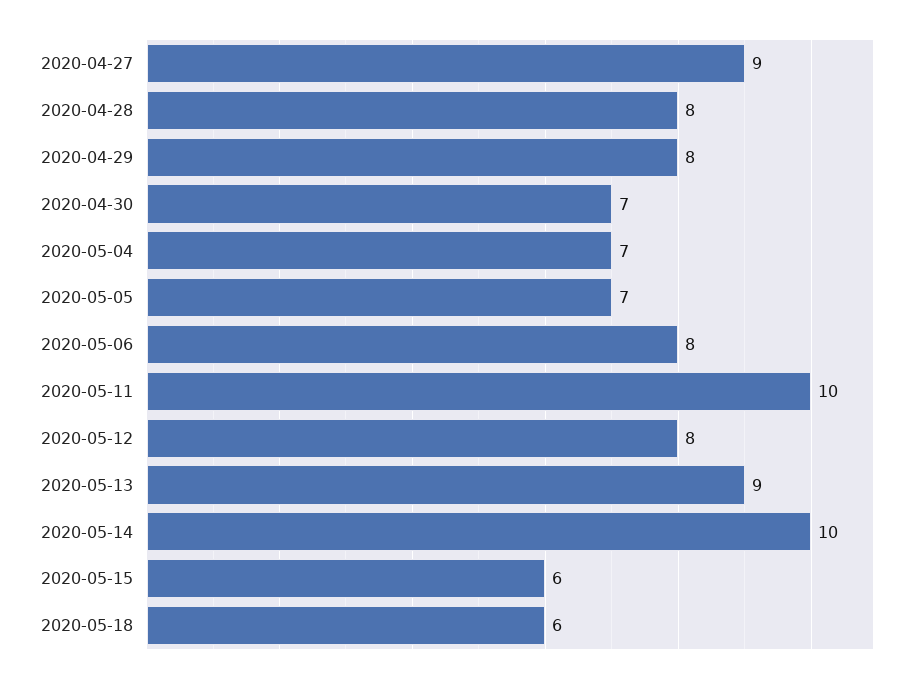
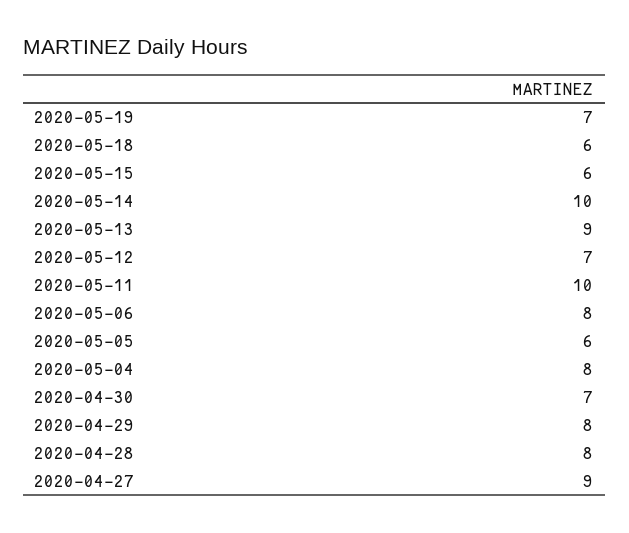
2020-05-04: 7 -> 8
2020-05-05: 7 -> 6
2020-05-12: 8 -> 7
2020-05-19: none -> 7

